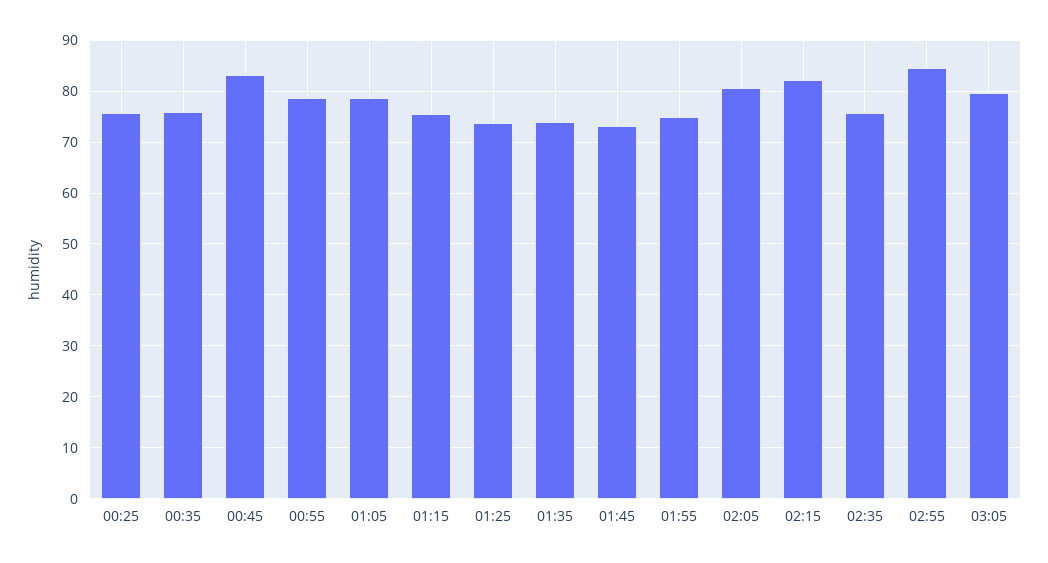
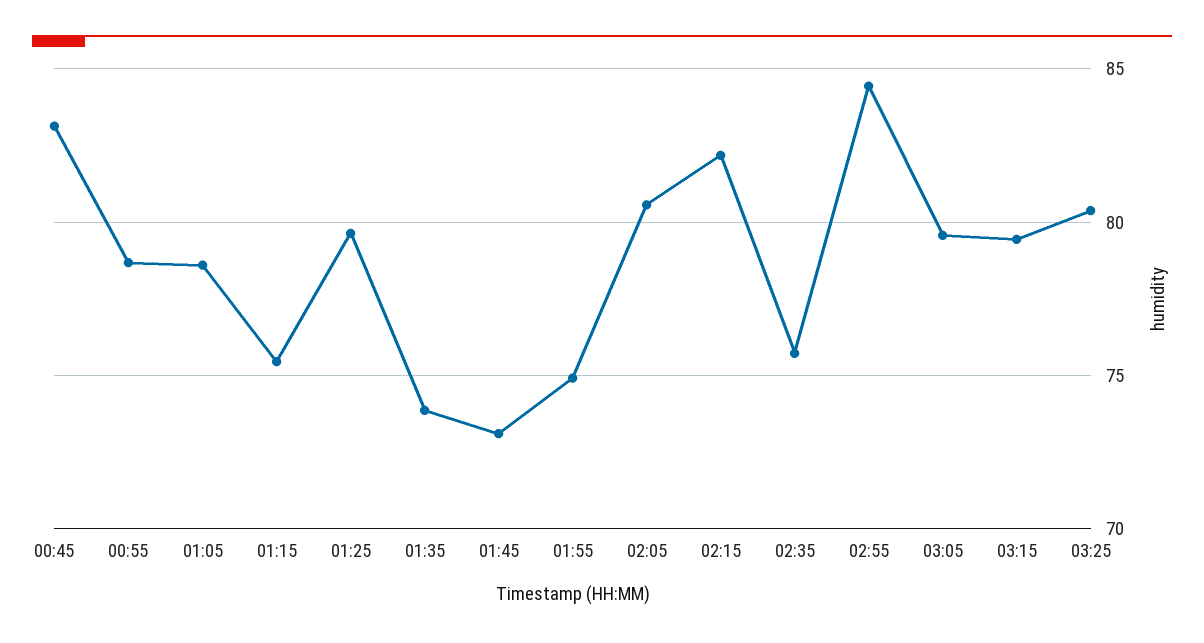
00:25: 76 -> none
00:35: 76 -> none
01:25: 74 -> 79.5
03:15: none -> 79.5
03:25: none -> 80.5

